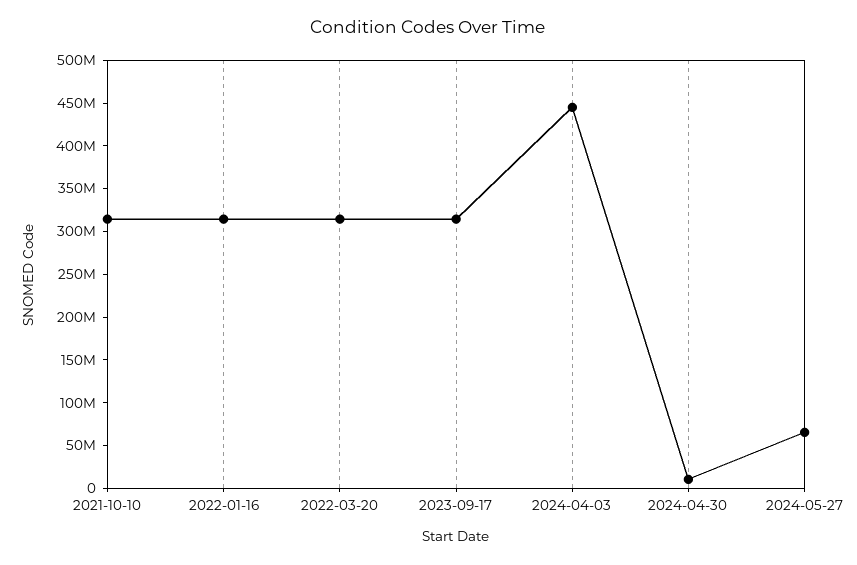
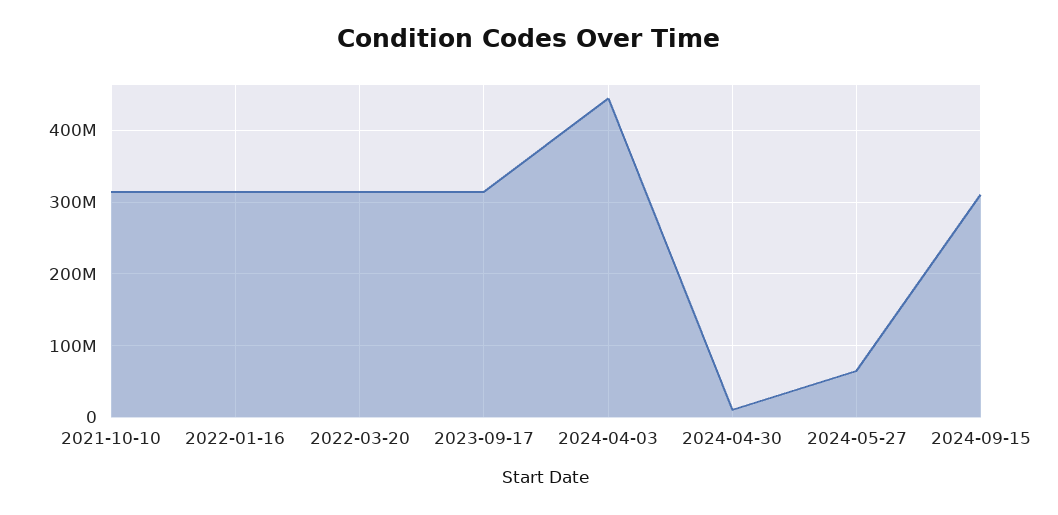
2024-09-15: none -> 310000000

